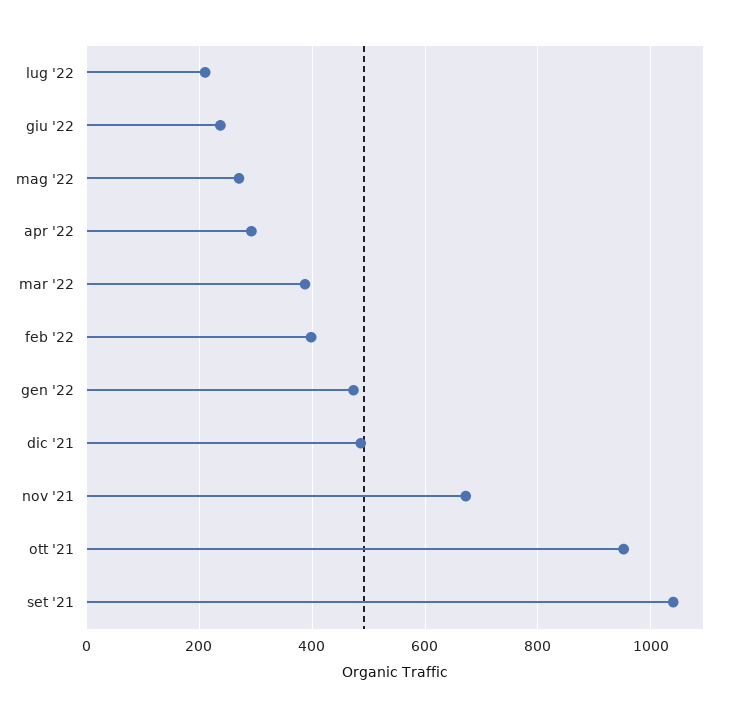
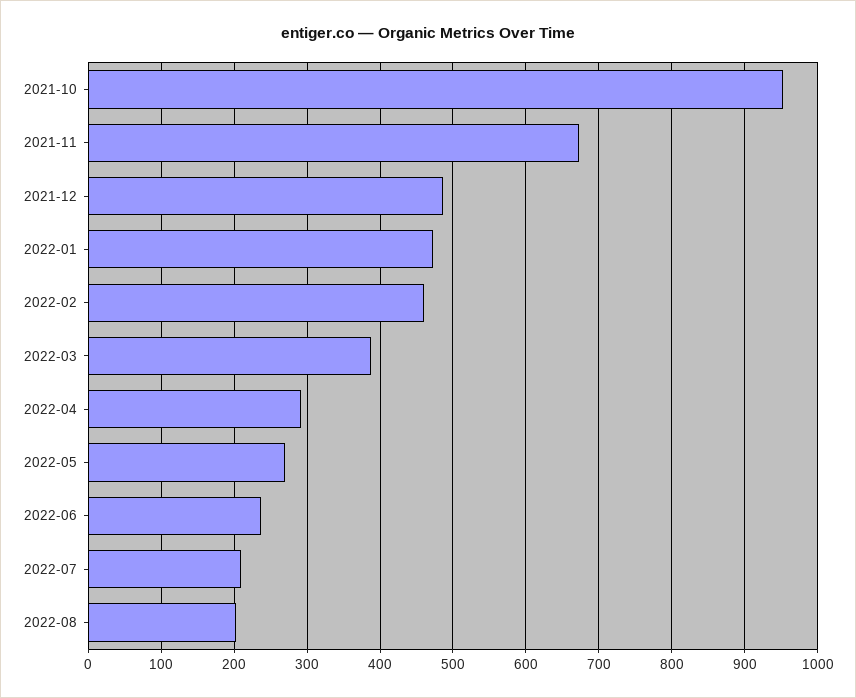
feb '22: 400 -> 460
set '21: 1040 -> none
2022-08: none -> 200

